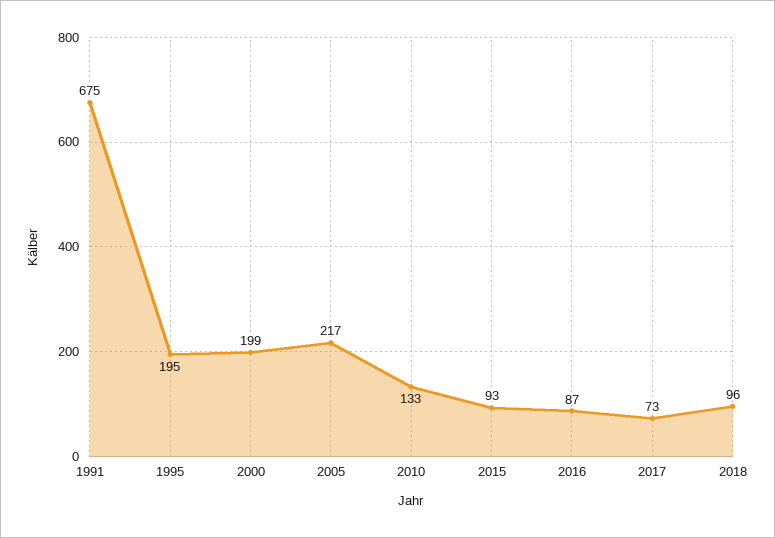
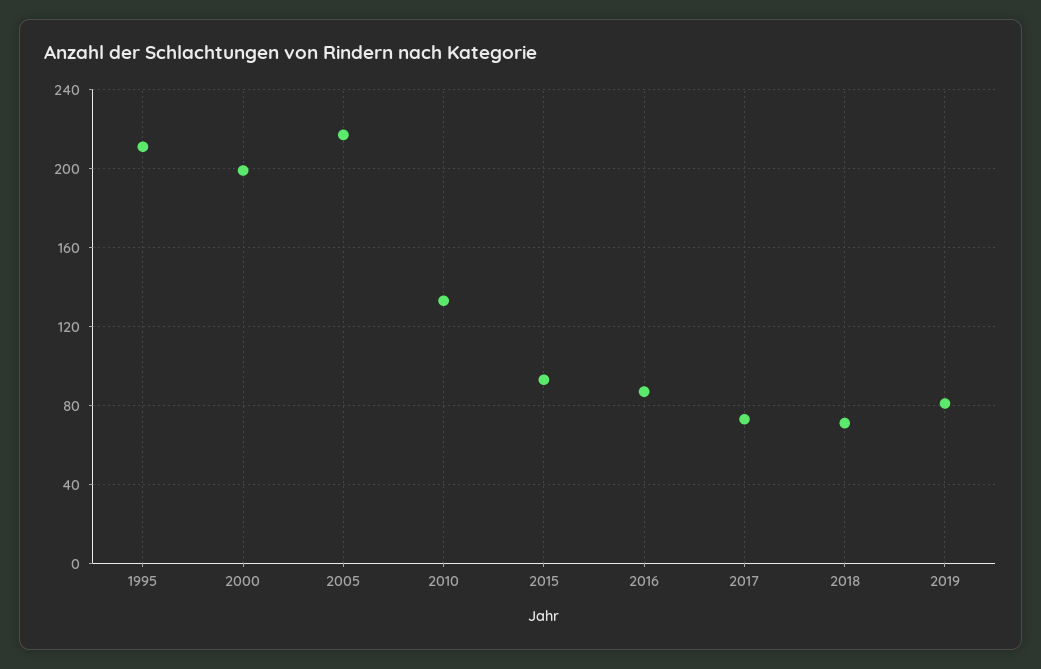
1991: 675 -> none
1995: 195 -> 210
2018: 96 -> 70
2019: none -> 80

